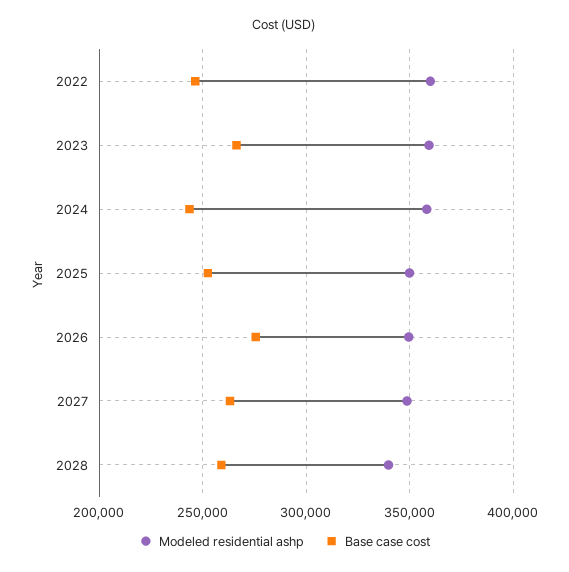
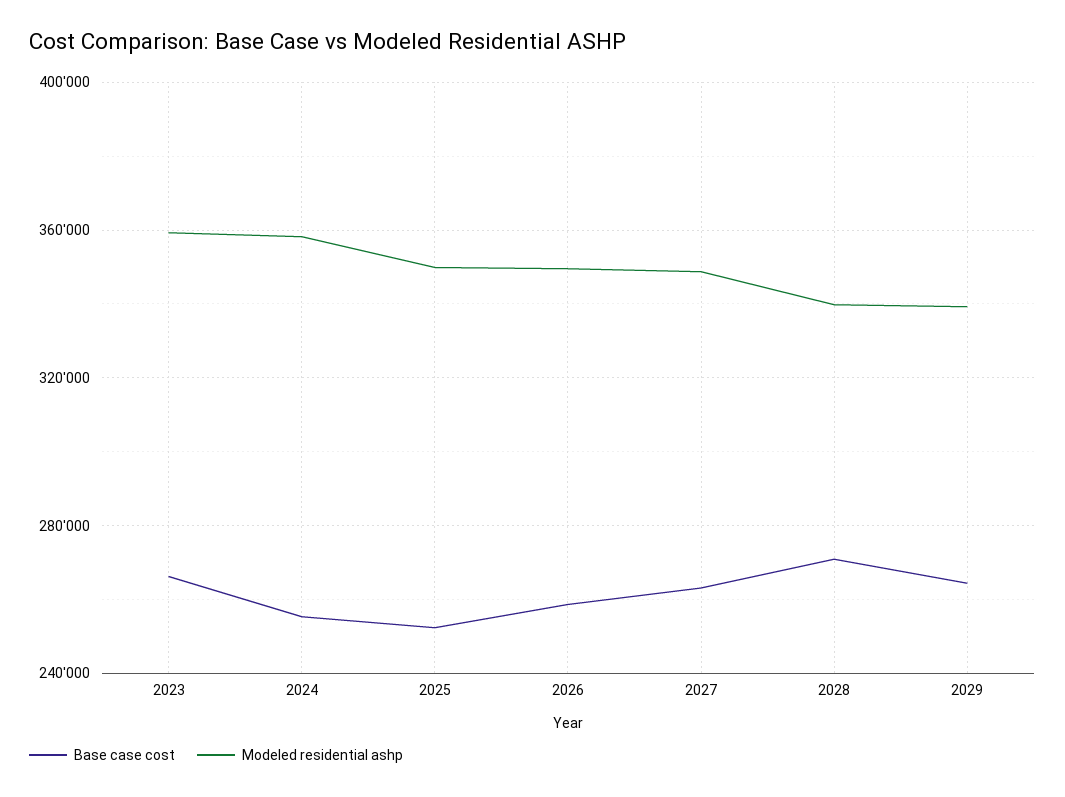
Modeled residential ashp, 2022: 360000 -> none
Base case cost, 2022: 245000 -> none
Base case cost, 2024: 245000 -> 255000
Base case cost, 2026: 275000 -> 260000
Base case cost, 2028: 260000 -> 270000
Base case cost, 2029: none -> 265000
Modeled residential ashp, 2029: none -> 340000

